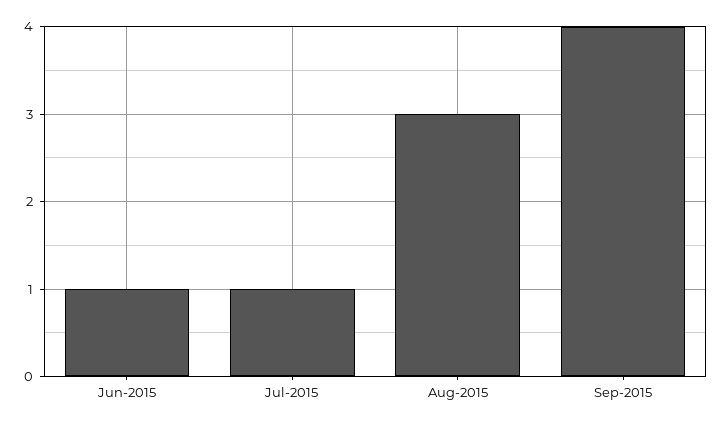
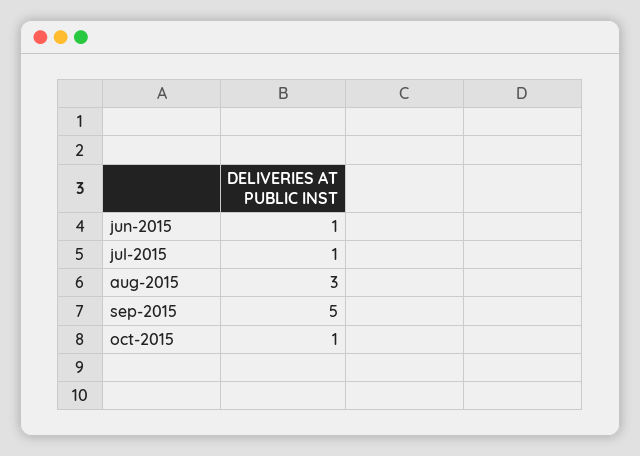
Sep-2015: 4 -> 5
oct-2015: none -> 1

